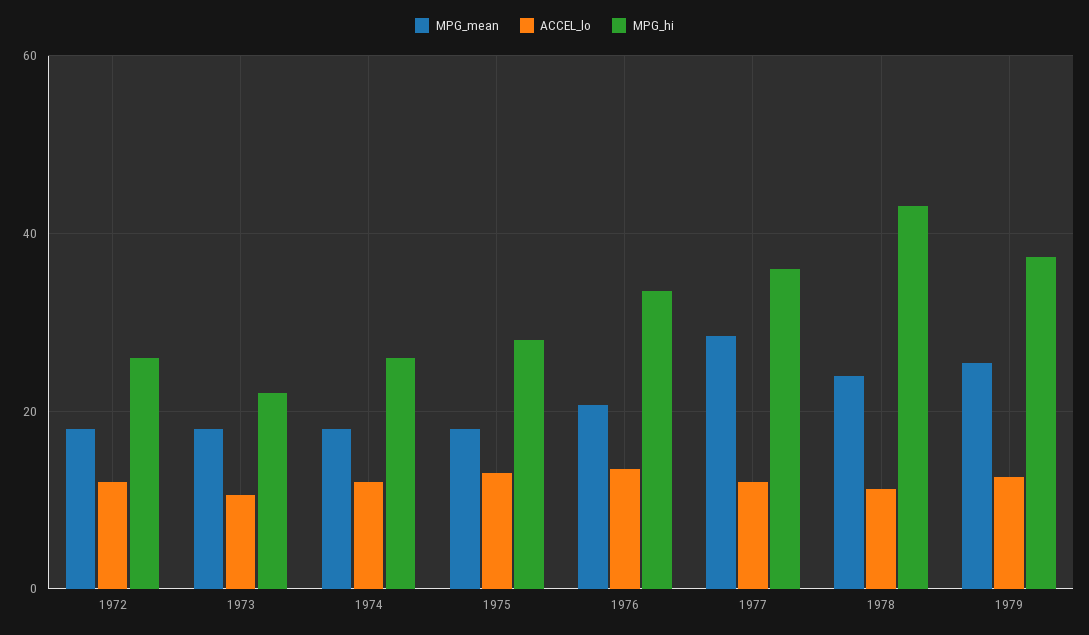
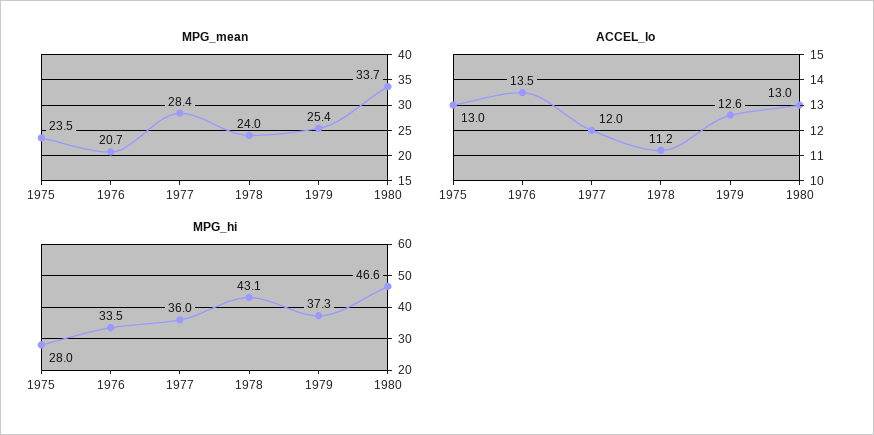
MPG_mean, 1972: 18 -> none
ACCEL_lo, 1972: 12 -> none
MPG_hi, 1972: 26 -> none
MPG_mean, 1973: 18 -> none
ACCEL_lo, 1973: 10 -> none
MPG_hi, 1973: 22 -> none
MPG_mean, 1974: 18 -> none
ACCEL_lo, 1974: 12 -> none
MPG_hi, 1974: 26 -> none
MPG_mean, 1975: 18 -> 23.5
MPG_mean, 1980: none -> 33.7
ACCEL_lo, 1980: none -> 13
MPG_hi, 1980: none -> 46.6

